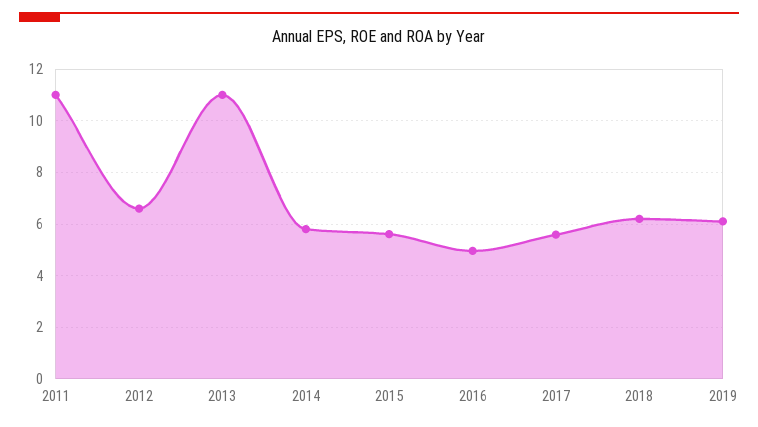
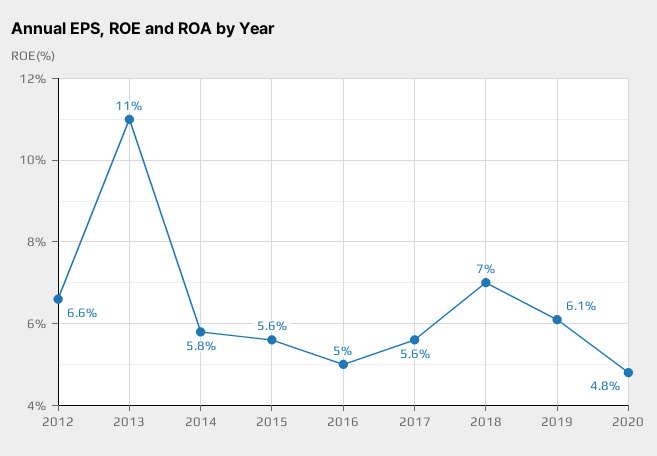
2011: 11 -> none
2018: 6.25 -> 7
2020: none -> 4.8

